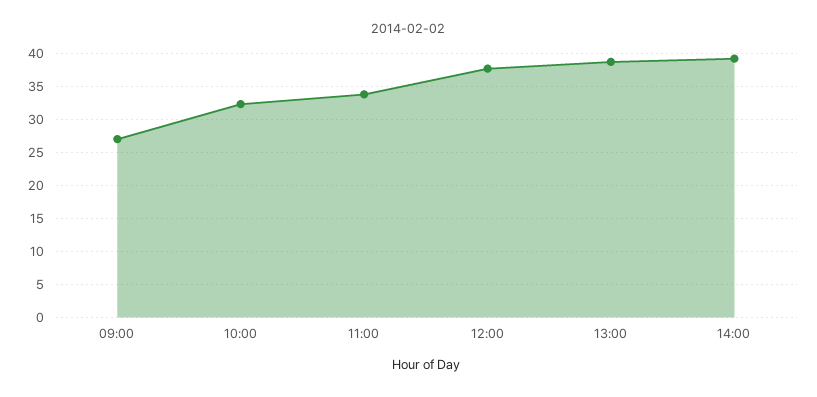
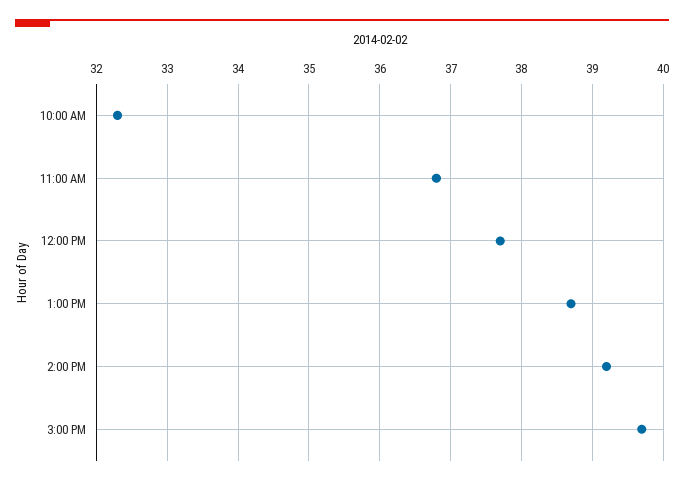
09:00: 27 -> none
11:00: 34 -> 36.8
3:00 PM: none -> 39.7

